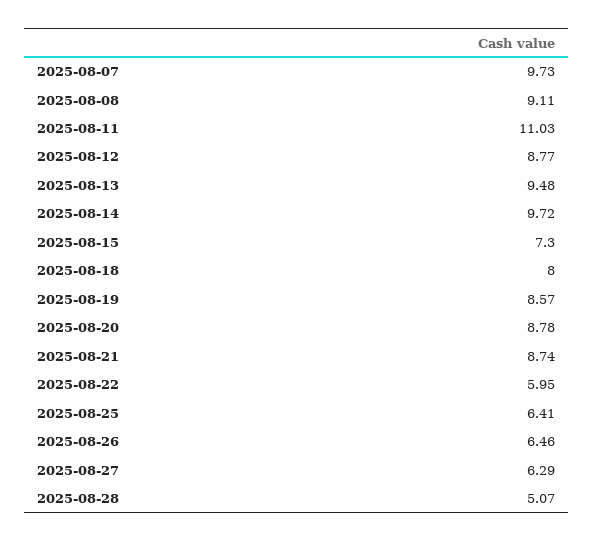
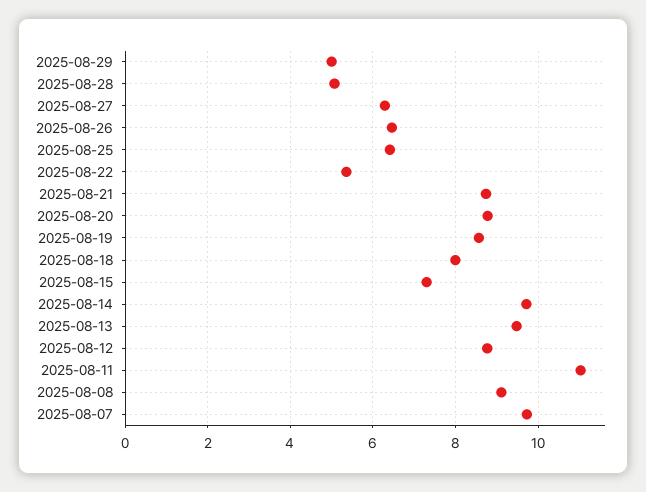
2025-08-22: 5.95 -> 5.4
2025-08-29: none -> 5

